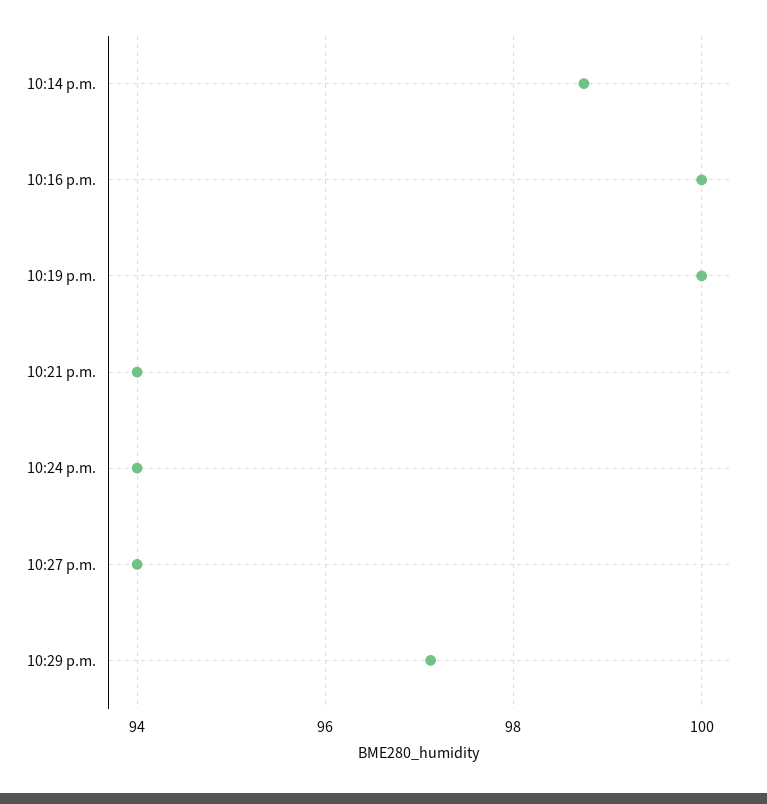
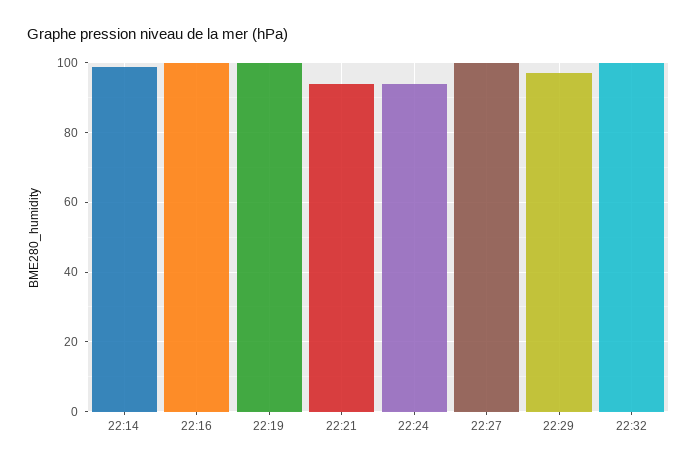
10:27 p.m.: 94 -> 100
22:32: none -> 100

